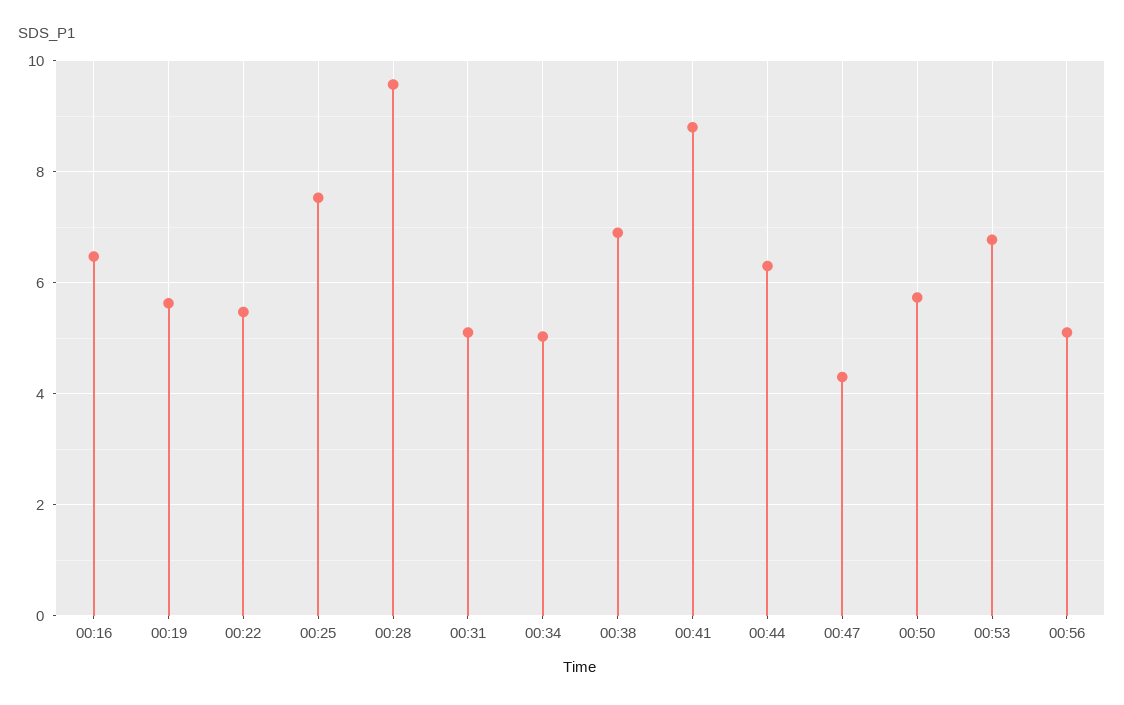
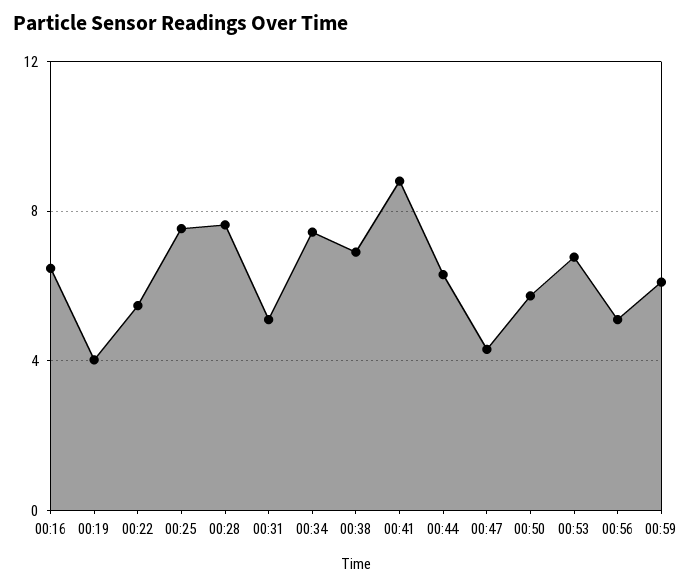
00:19: 5.6 -> 4
00:28: 9.6 -> 7.5
00:34: 5 -> 7.5
00:59: none -> 6

